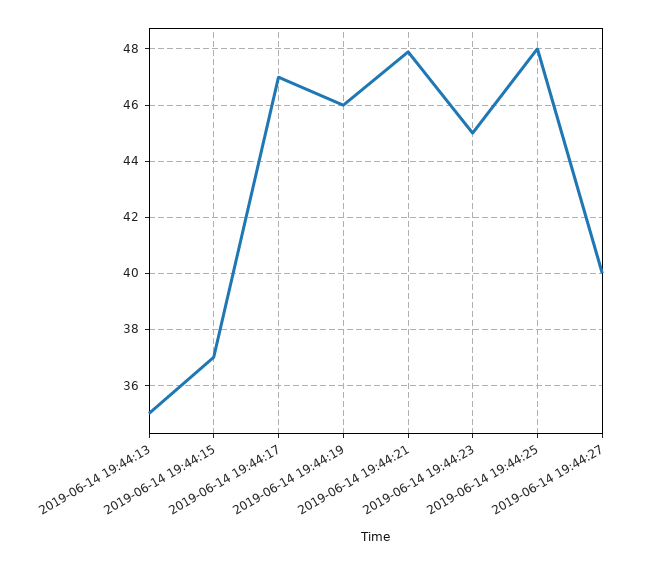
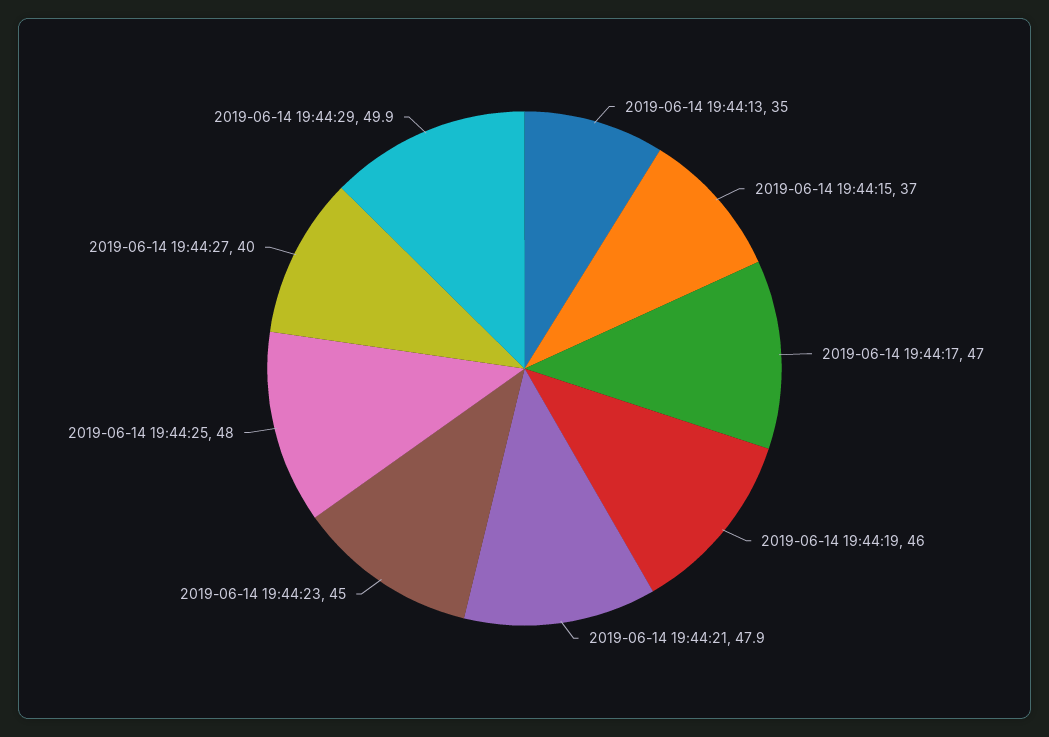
2019-06-14 19:44:29: none -> 49.9

